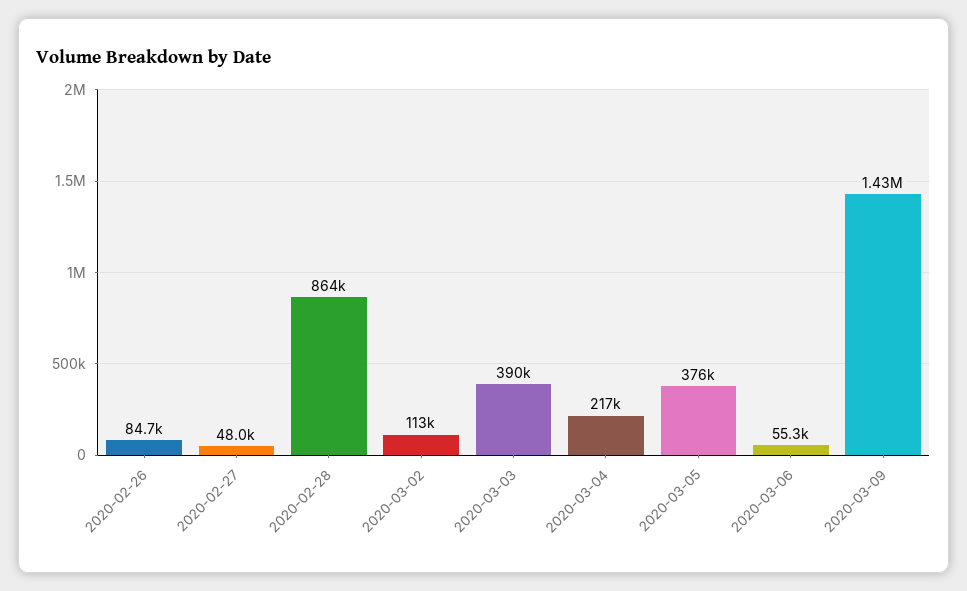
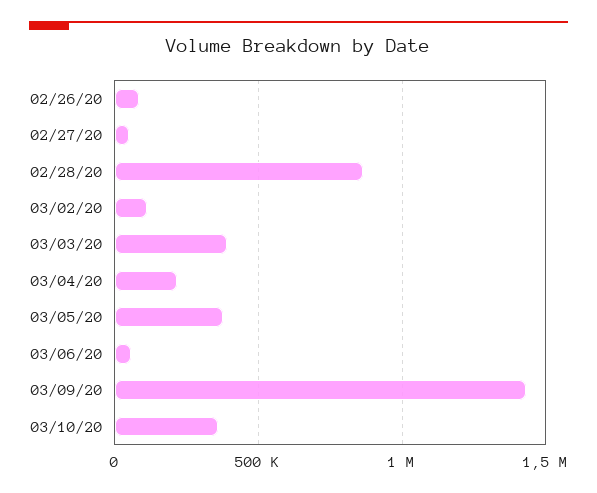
03/10/20: none -> 350000

